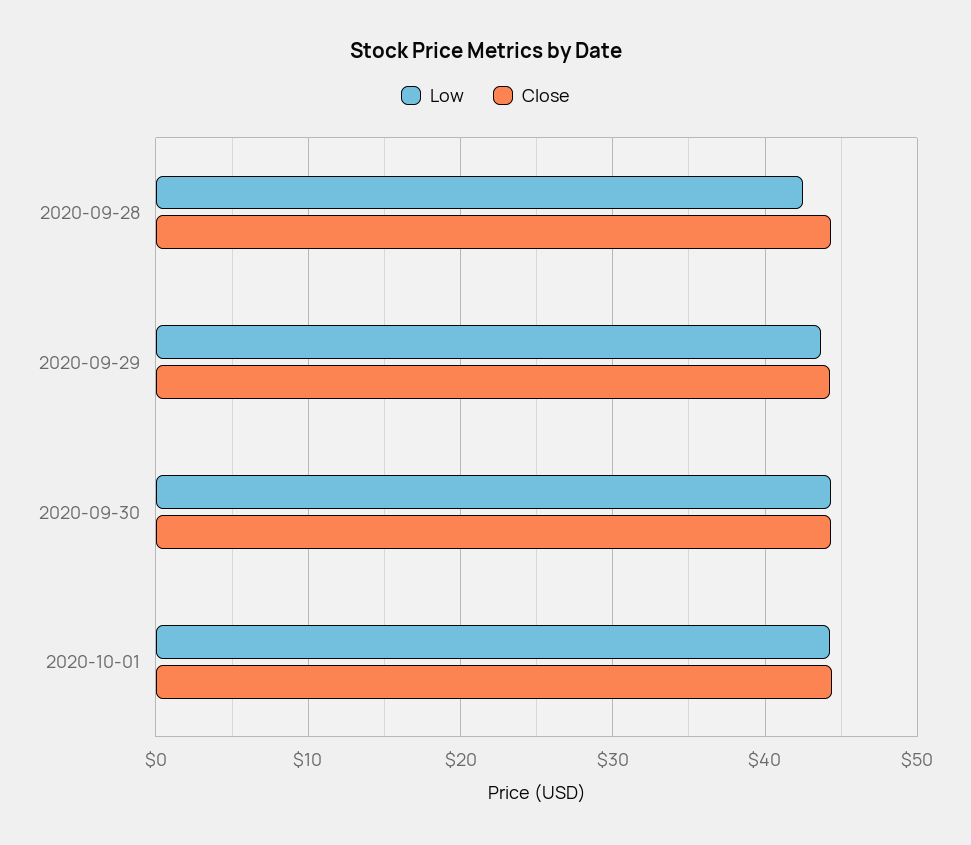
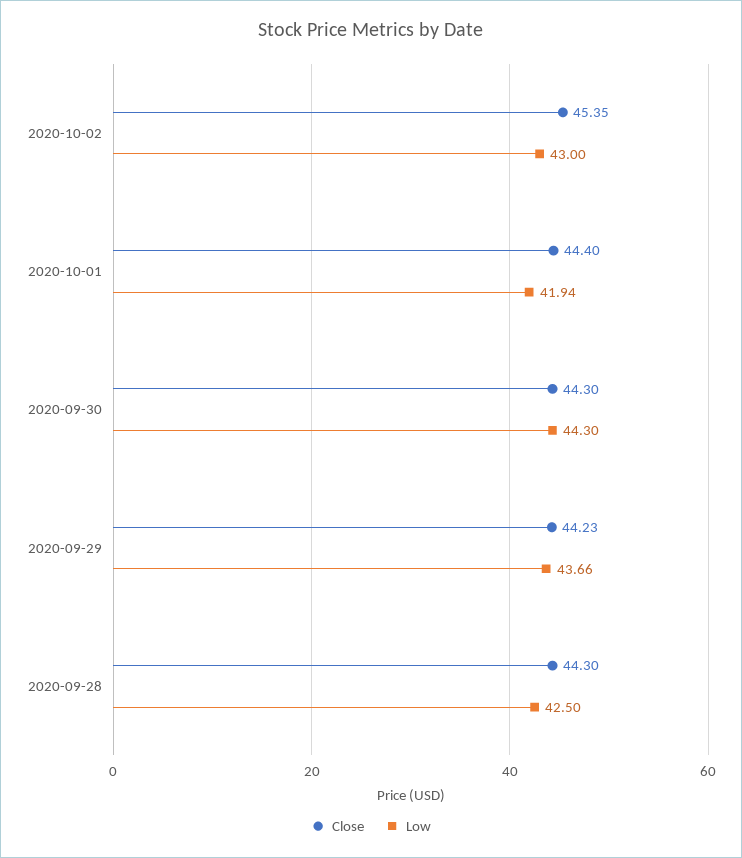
Low, 2020-10-01: 44 -> 41.94
Close, 2020-10-02: none -> 45.35
Low, 2020-10-02: none -> 43

